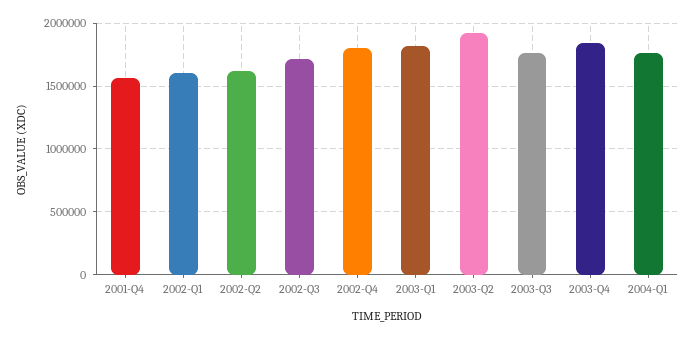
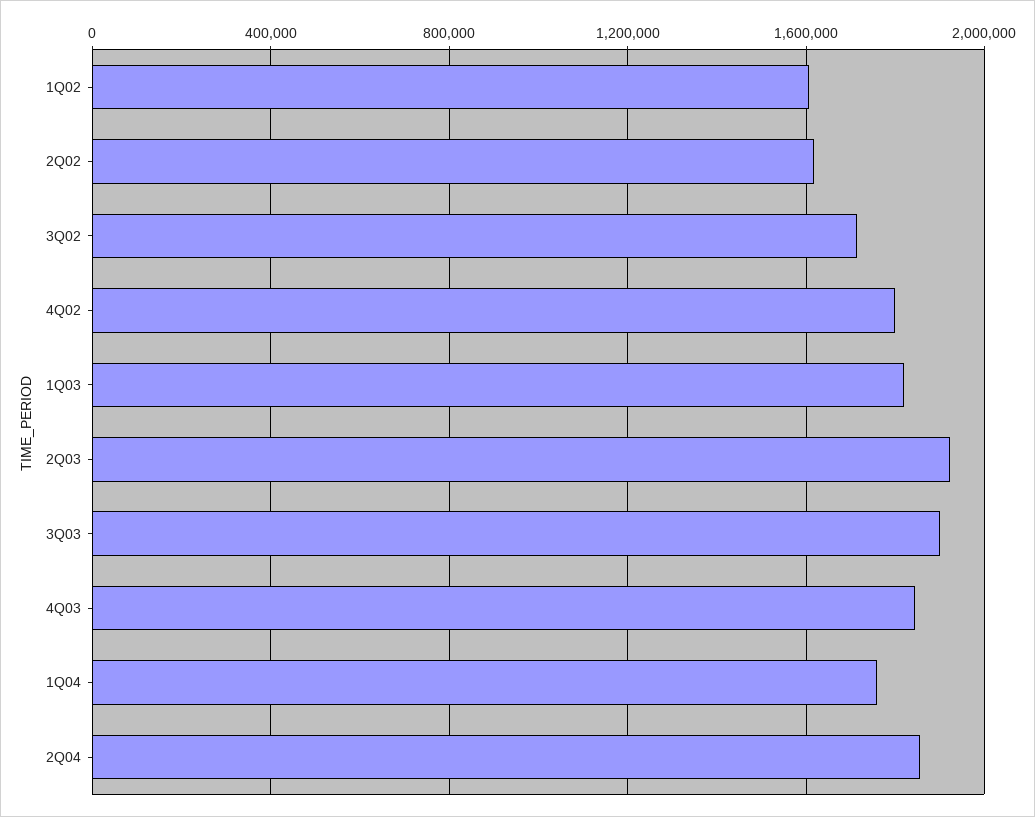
2001-Q4: 1550000 -> none
2003-Q3: 1750000 -> 1900000
2Q04: none -> 1850000

